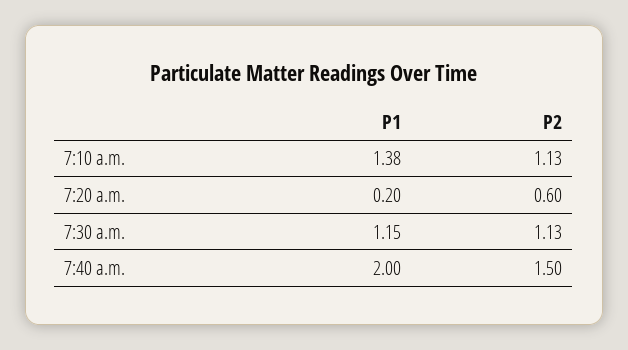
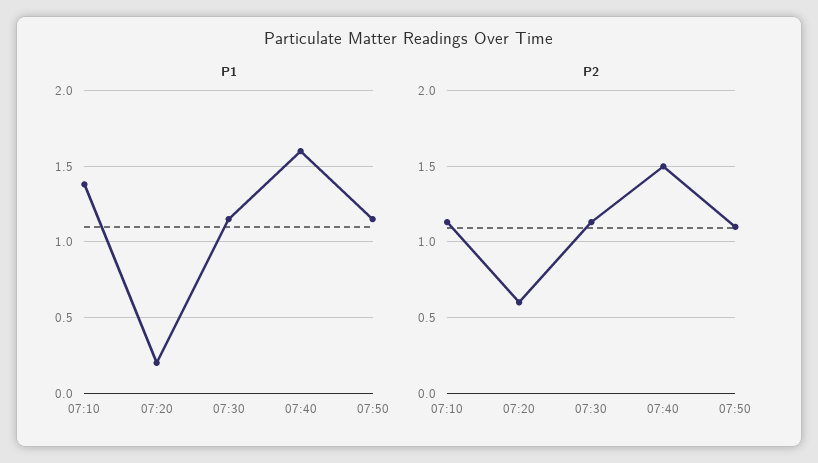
P1, 7:40 a.m.: 2 -> 1.6
P1, 07:50: none -> 1.15
P2, 07:50: none -> 1.1

